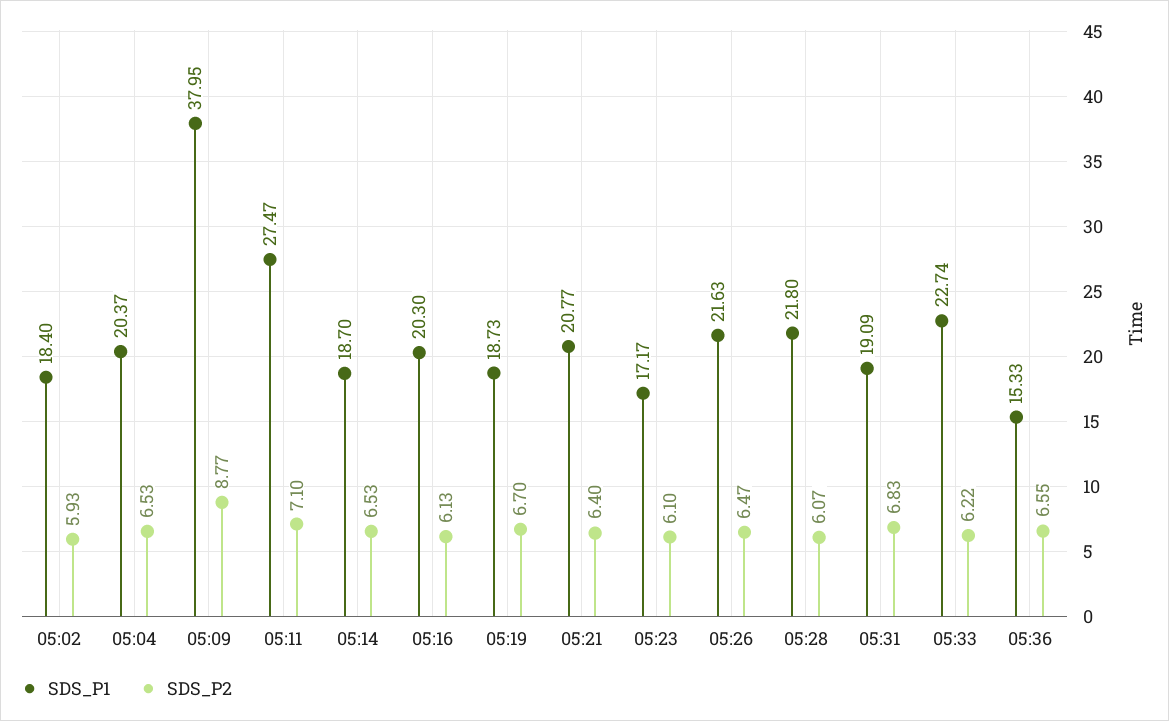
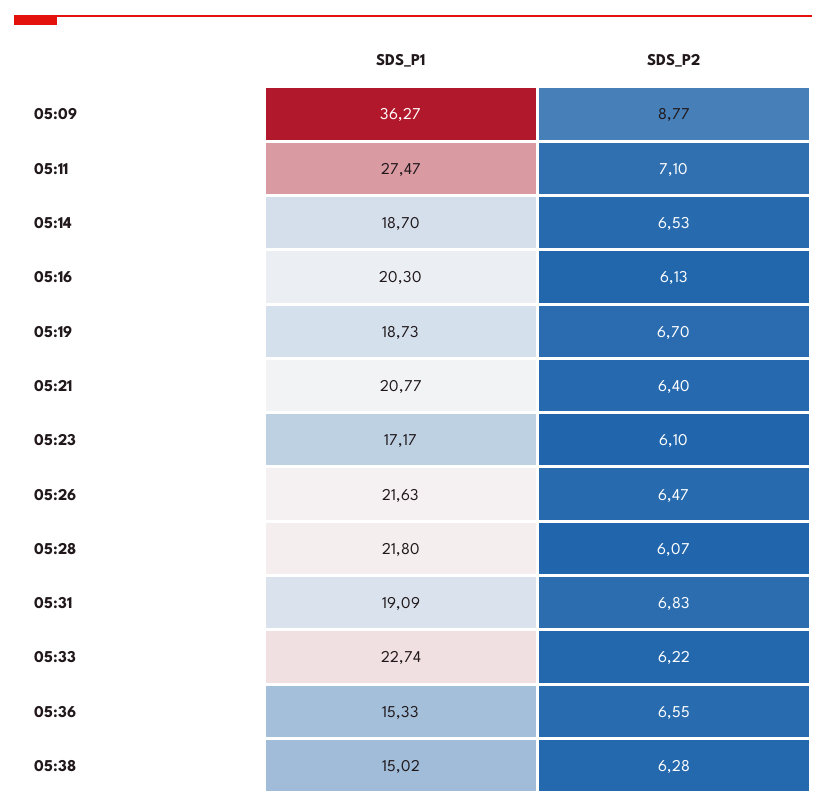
SDS_P1, 05:02: 18.4 -> none
SDS_P2, 05:02: 5.93 -> none
SDS_P1, 05:04: 20.37 -> none
SDS_P2, 05:04: 6.53 -> none
SDS_P1, 05:09: 37.95 -> 36.27
SDS_P1, 05:38: none -> 15.02
SDS_P2, 05:38: none -> 6.28

